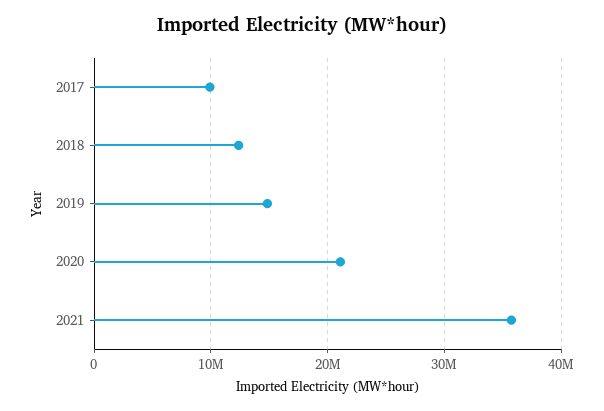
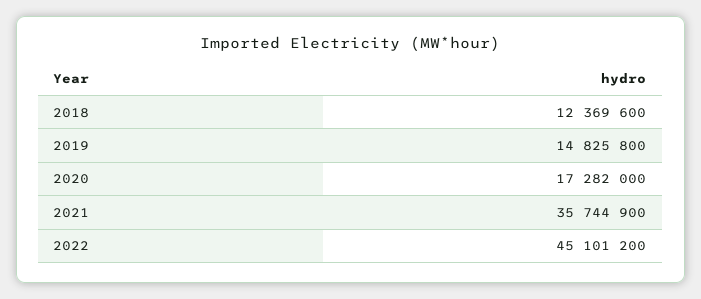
2017: 10000000 -> none
2020: 21000000 -> 17282000
2022: none -> 45101200

